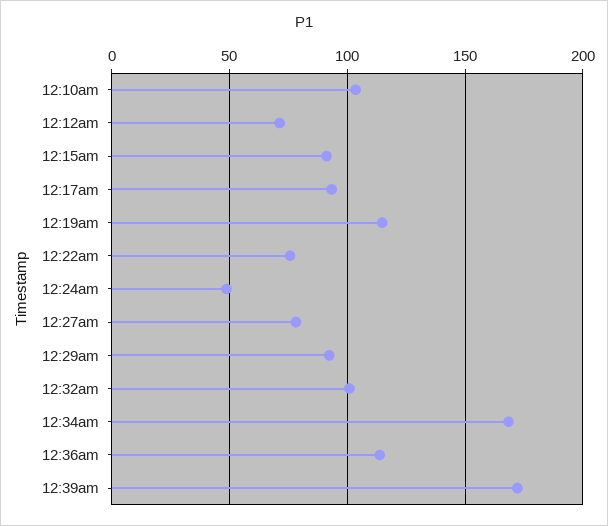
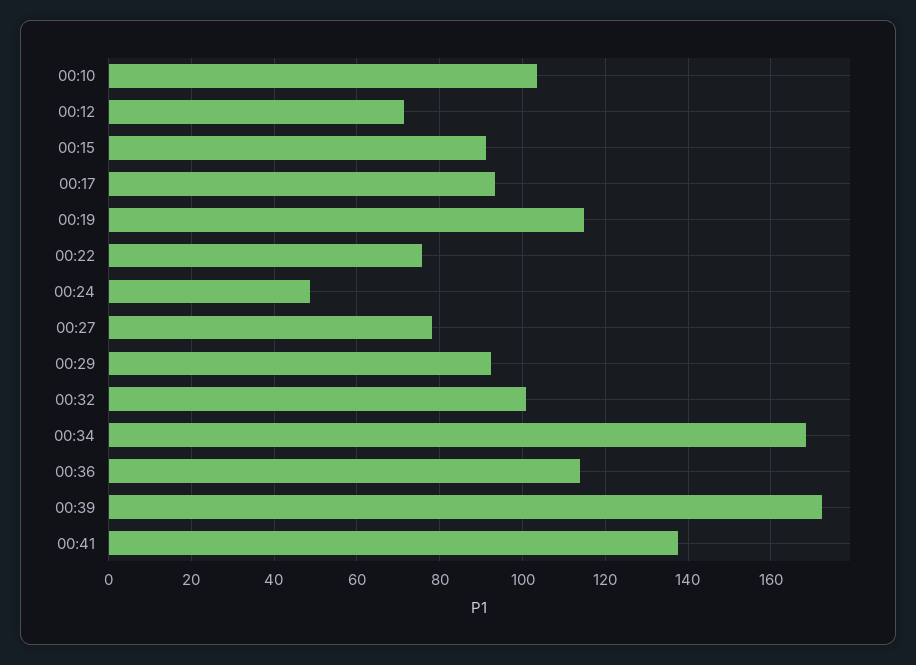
00:41: none -> 138

